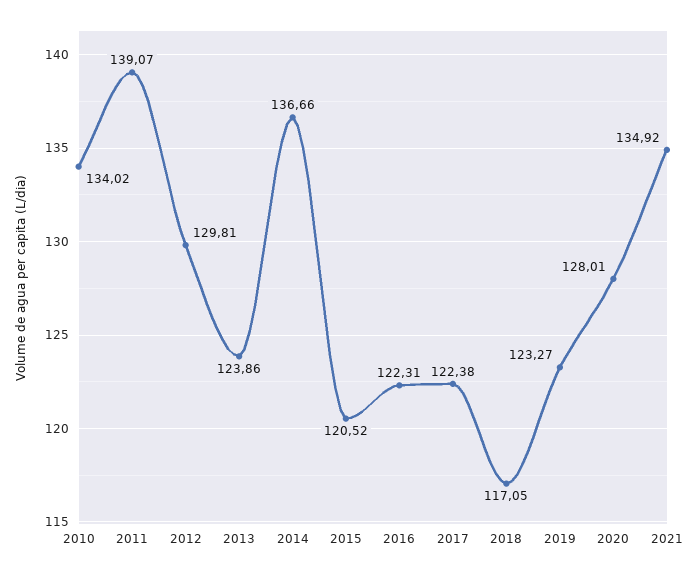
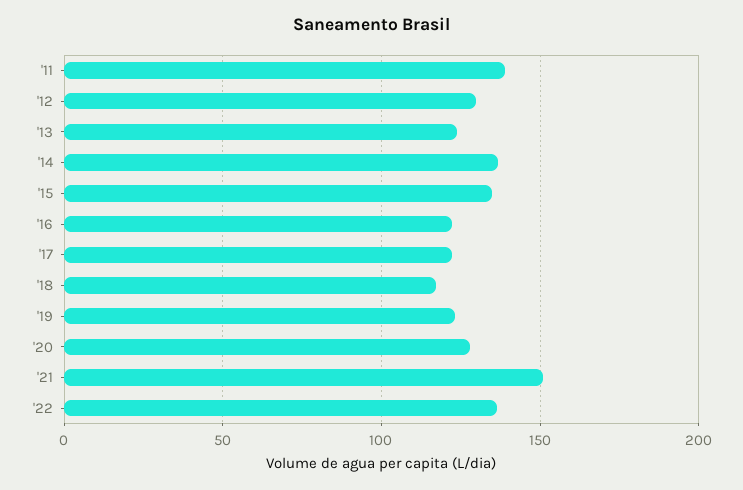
2010: 134.02 -> none
2015: 120.52 -> 135
2021: 134.92 -> 150
'22: none -> 135

